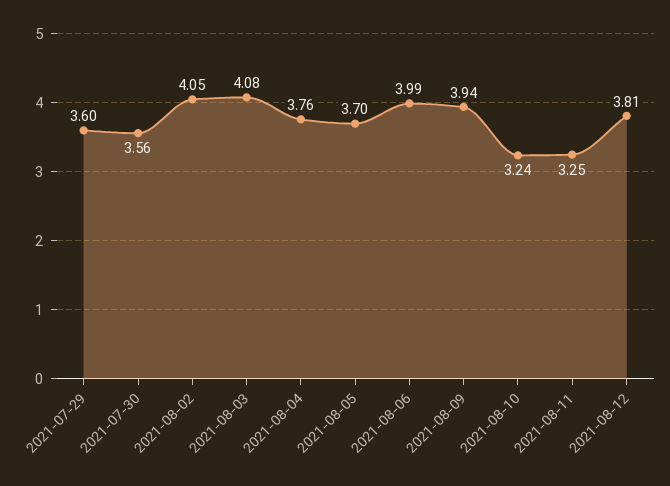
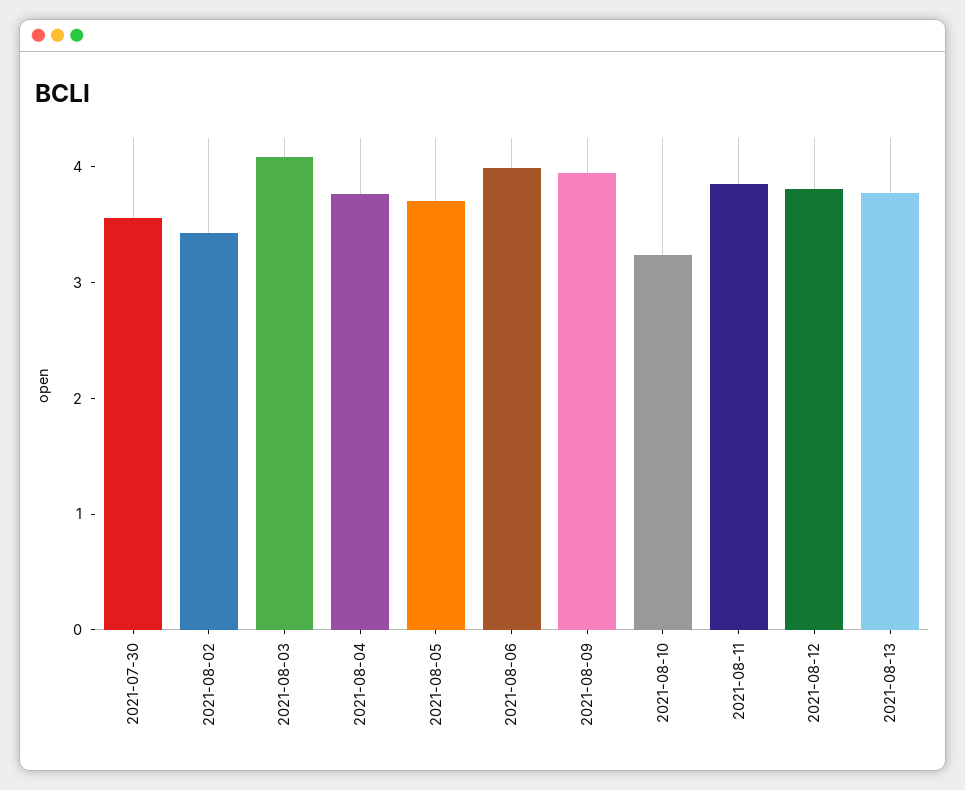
2021-07-29: 3.6 -> none
2021-08-02: 4.05 -> 3.4
2021-08-11: 3.25 -> 3.8
2021-08-13: none -> 3.8

